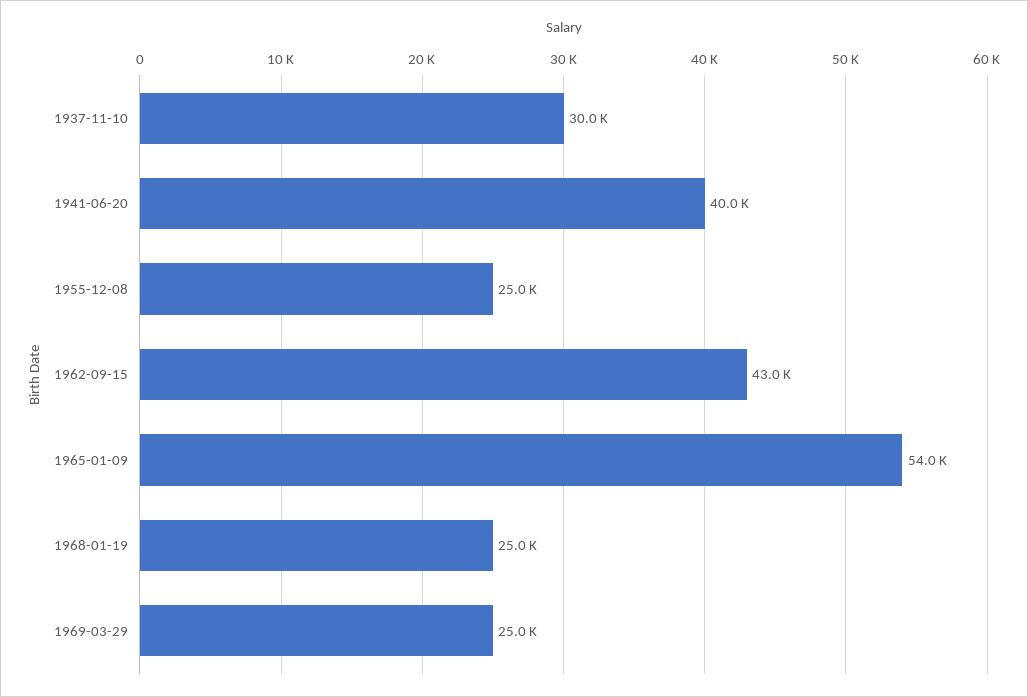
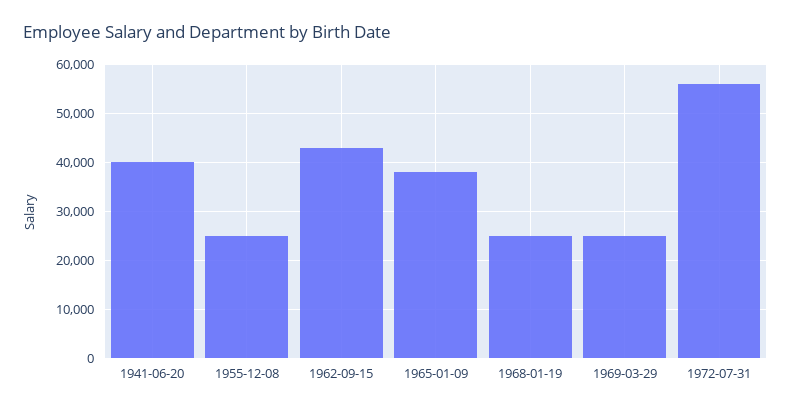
1937-11-10: 30000 -> none
1965-01-09: 54000 -> 38000
1972-07-31: none -> 56000

